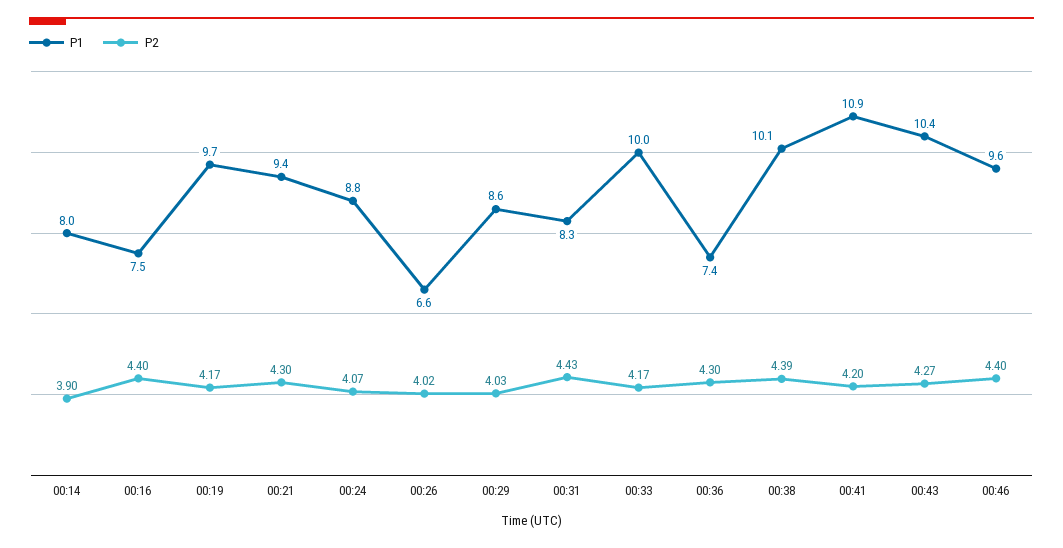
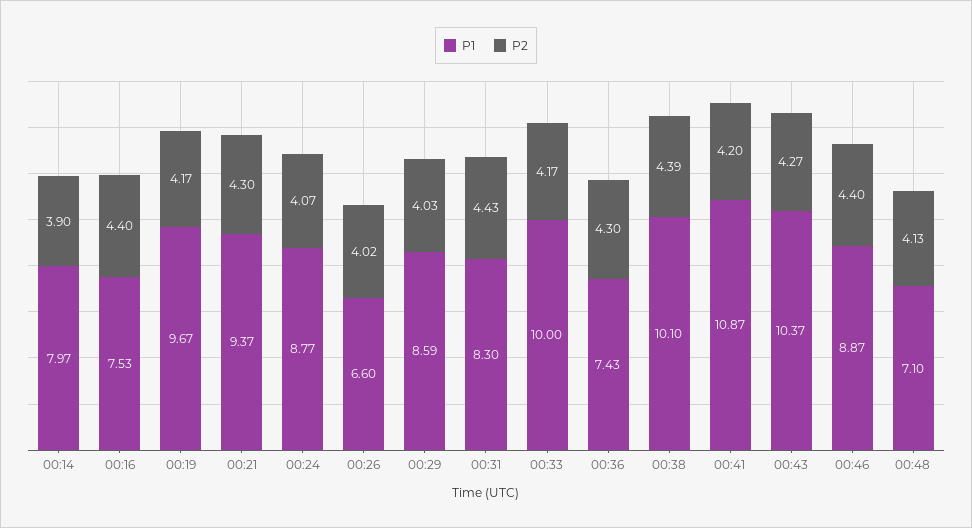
P1, 00:46: 9.6 -> 8.87
P1, 00:48: none -> 7.1
P2, 00:48: none -> 4.13

